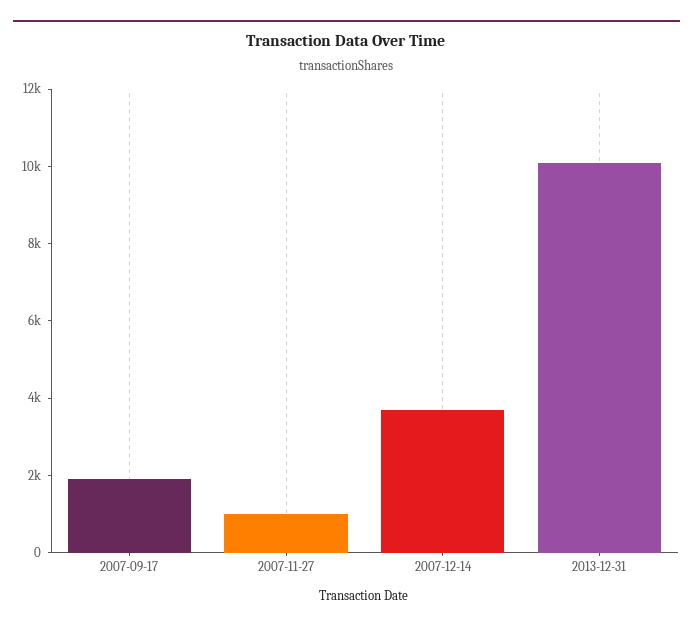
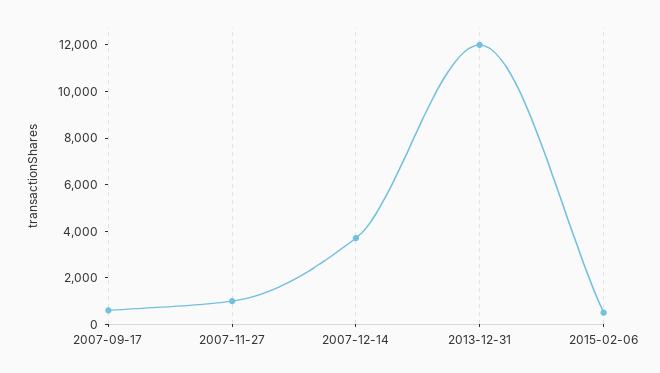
2007-09-17: 2000 -> 500
2013-12-31: 10000 -> 12000
2015-02-06: none -> 500

